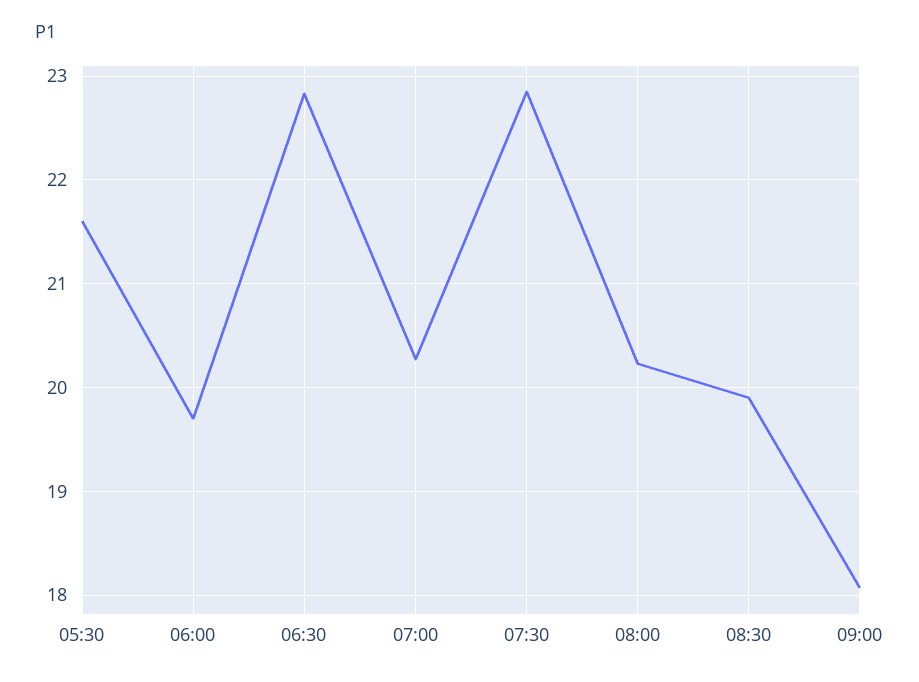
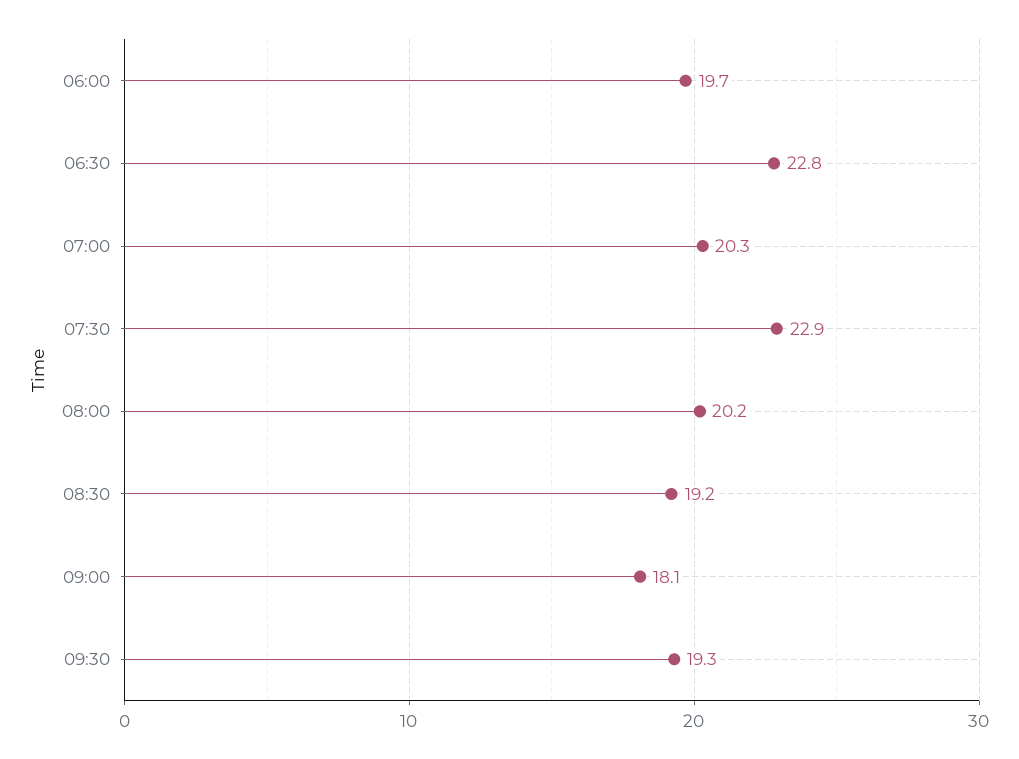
05:30: 21.6 -> none
08:30: 19.9 -> 19.2
09:30: none -> 19.3

